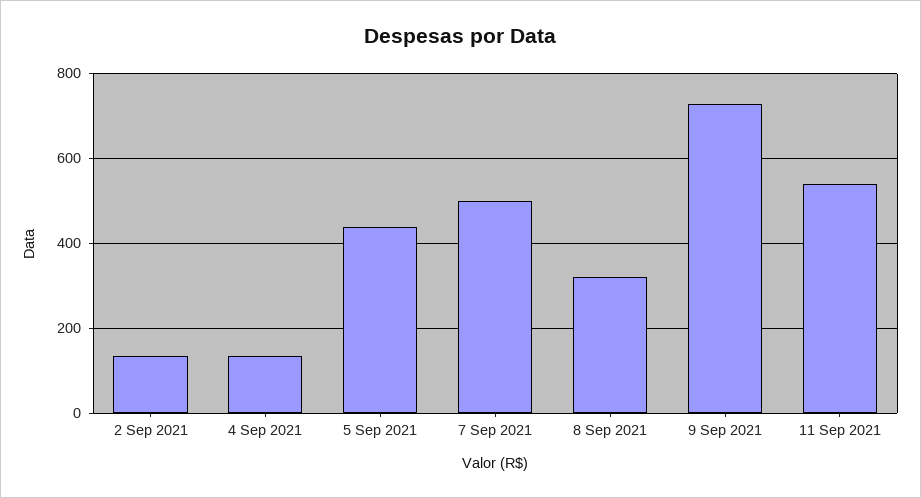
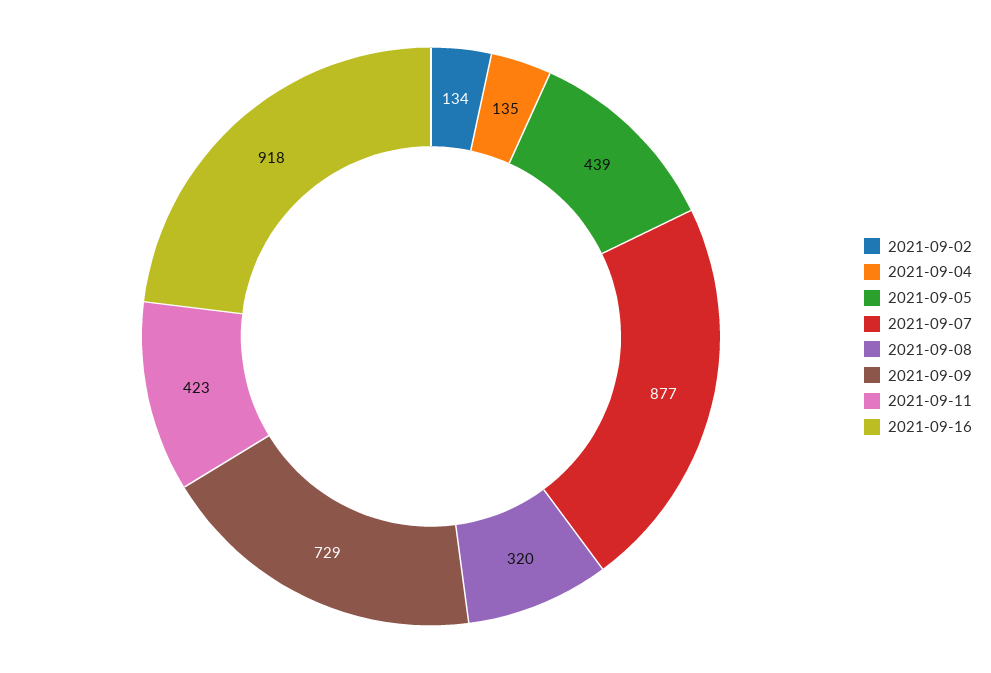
7 Sep 2021: 500 -> 877
11 Sep 2021: 540 -> 423
2021-09-16: none -> 918

